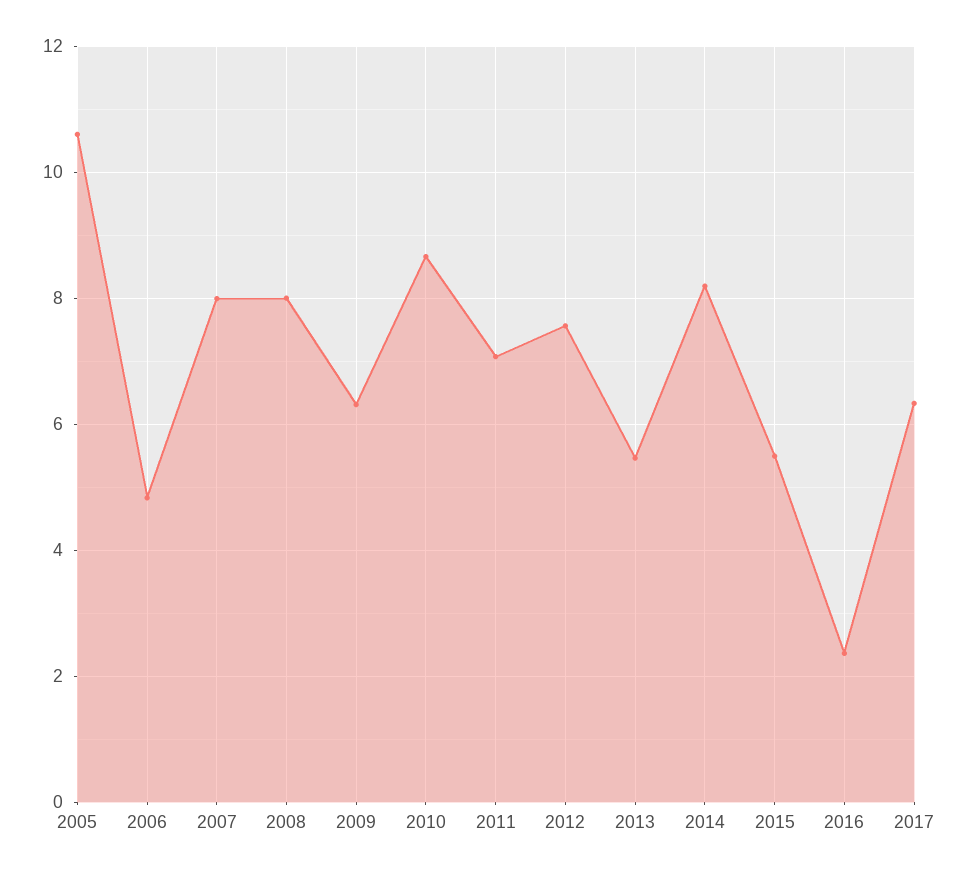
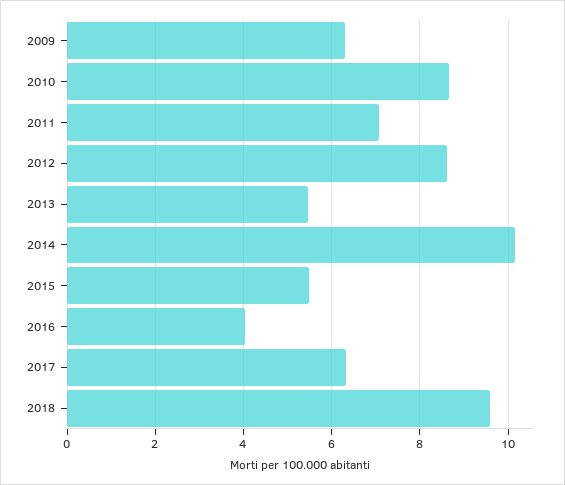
2005: 10.6 -> none
2006: 4.8 -> none
2007: 8 -> none
2008: 8 -> none
2012: 7.6 -> 8.6
2014: 8.2 -> 10.2
2016: 2.4 -> 4
2018: none -> 9.6

